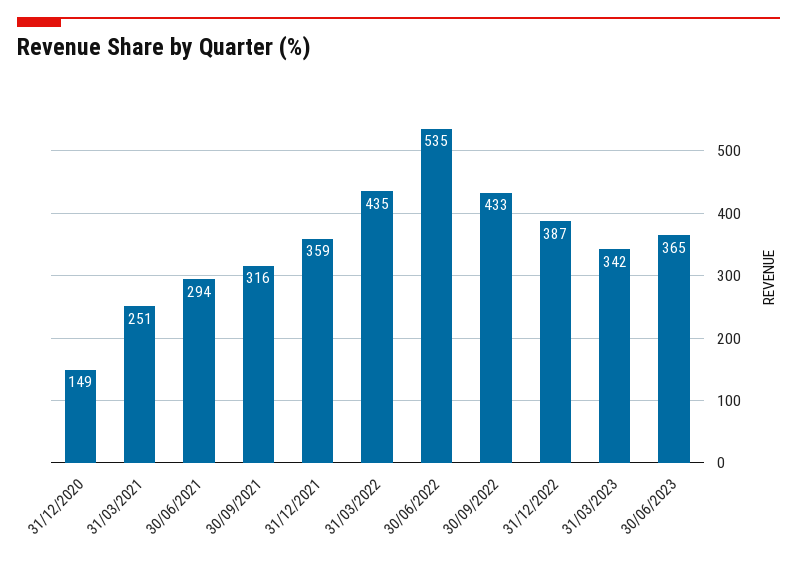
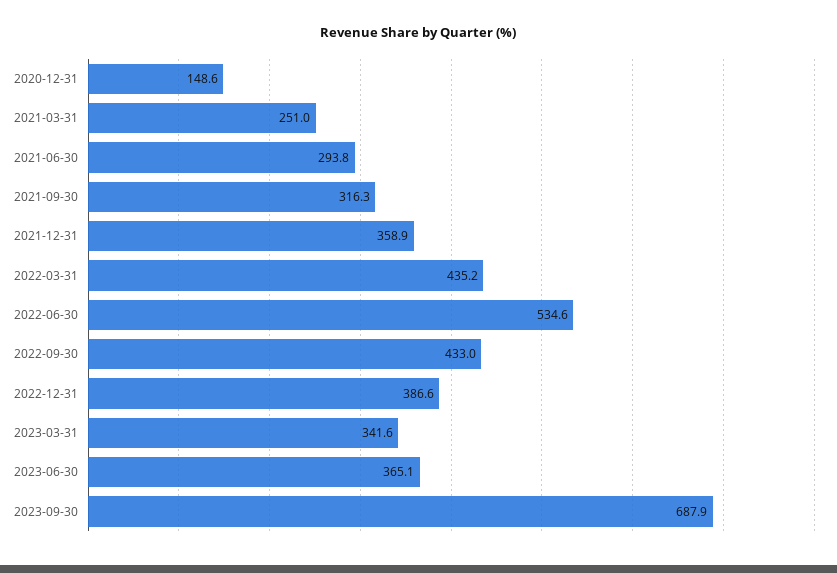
2023-09-30: none -> 687.9

